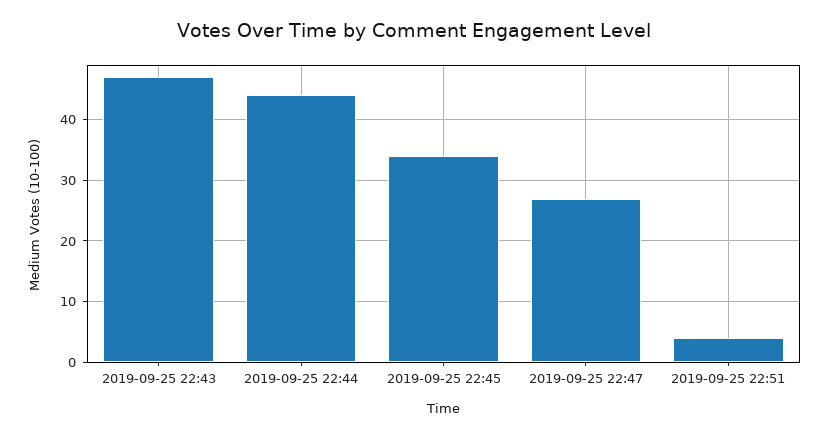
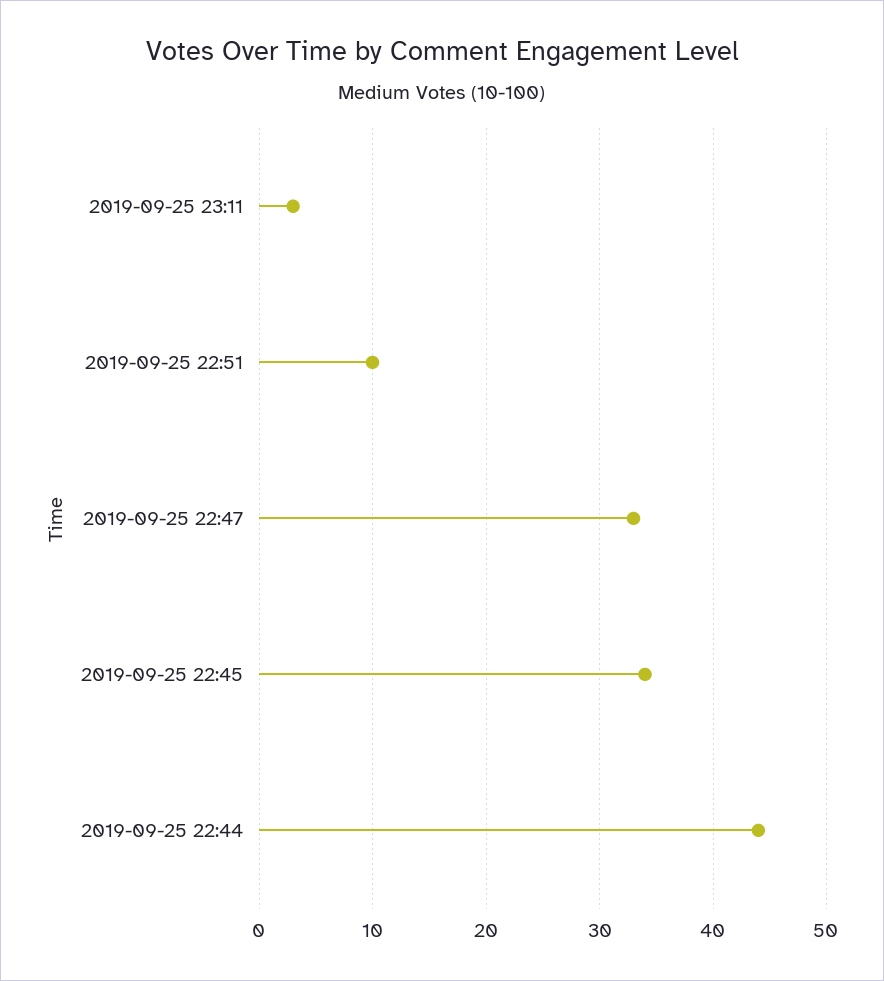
2019-09-25 22:43: 47 -> none
2019-09-25 22:47: 27 -> 33
2019-09-25 22:51: 4 -> 10
2019-09-25 23:11: none -> 3

